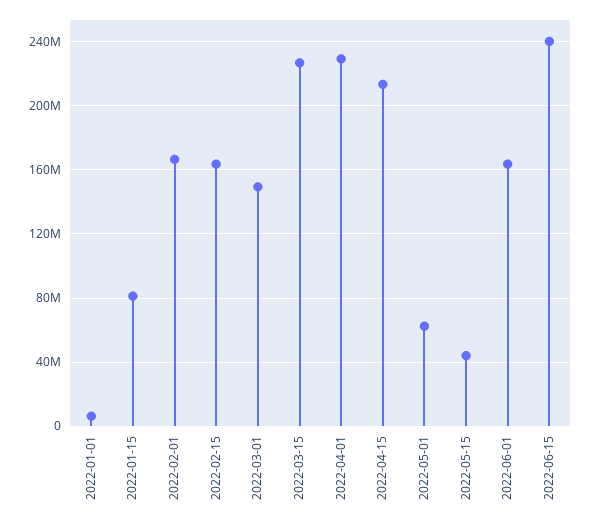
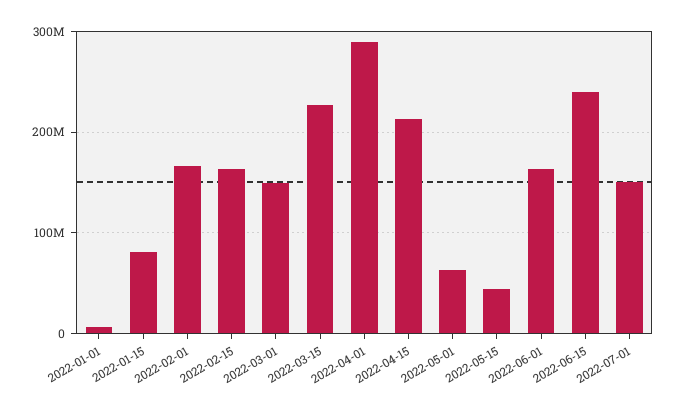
2022-04-01: 230000000 -> 290000000
2022-07-01: none -> 150000000

